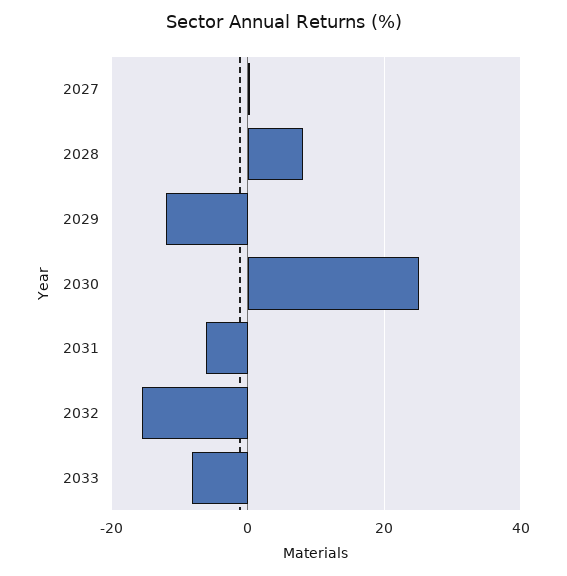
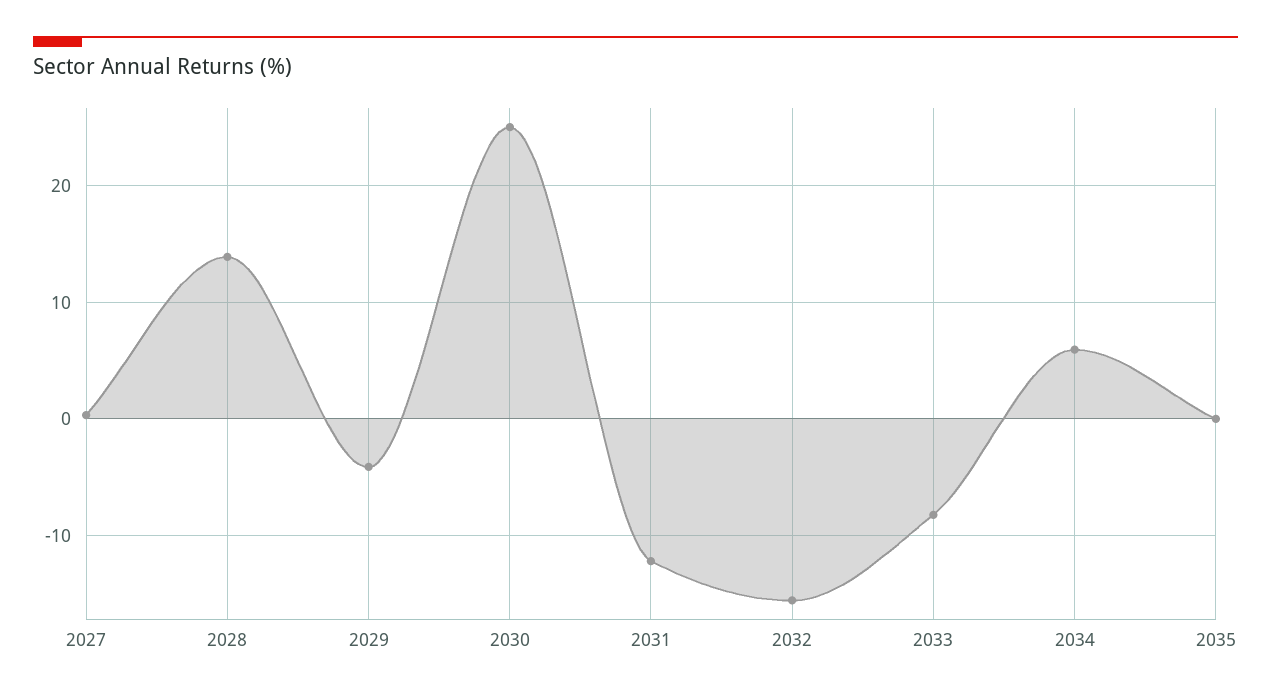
2028: 8 -> 14
2029: -12 -> -4
2031: -6 -> -12
2034: none -> 6
2035: none -> 0

